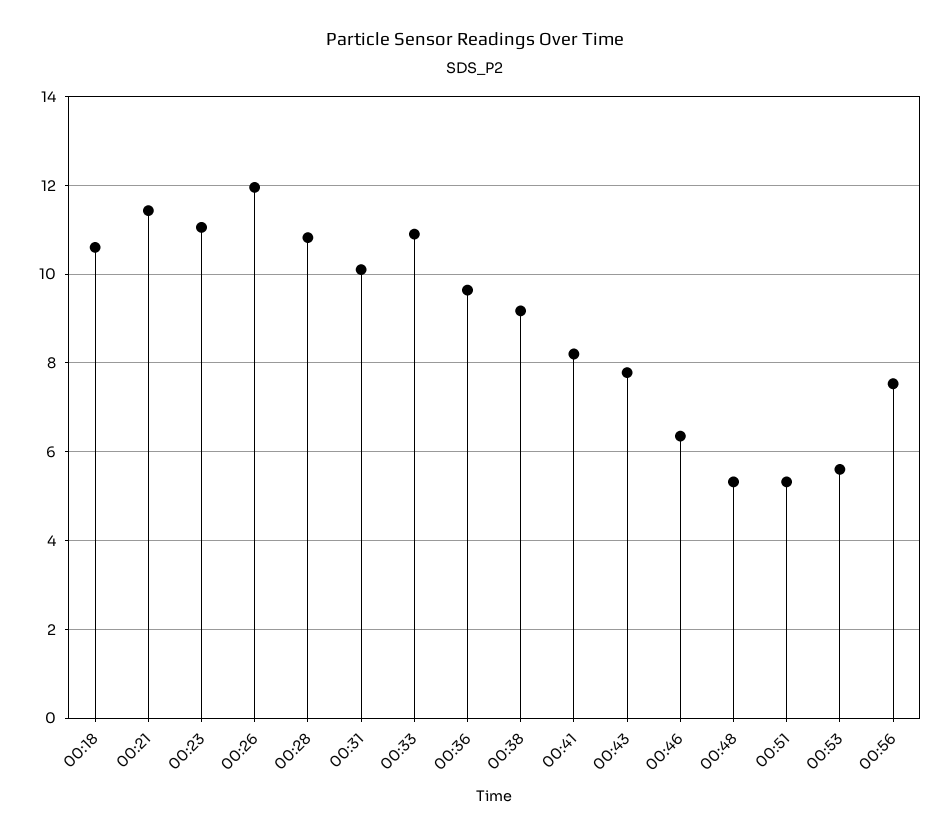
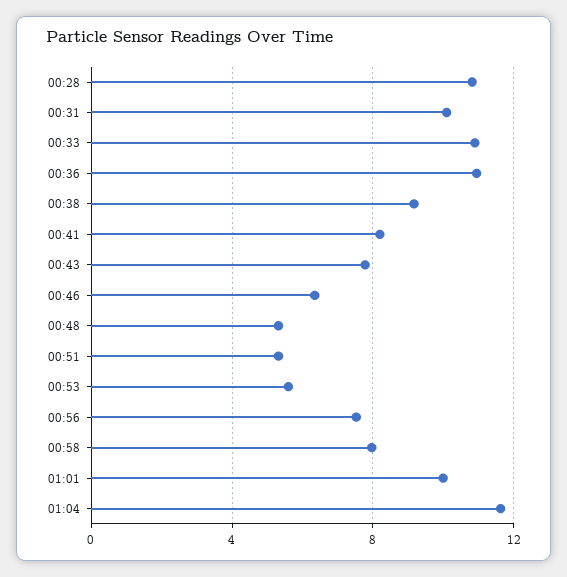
00:18: 10.6 -> none
00:21: 11.4 -> none
00:23: 11 -> none
00:26: 12 -> none
00:36: 9.6 -> 11
00:58: none -> 8
01:01: none -> 10
01:04: none -> 11.5

